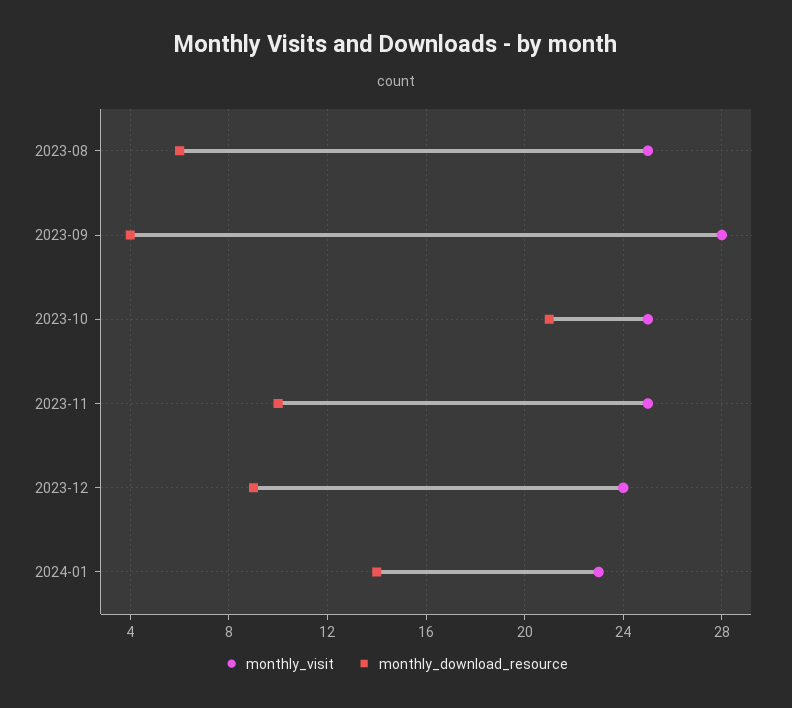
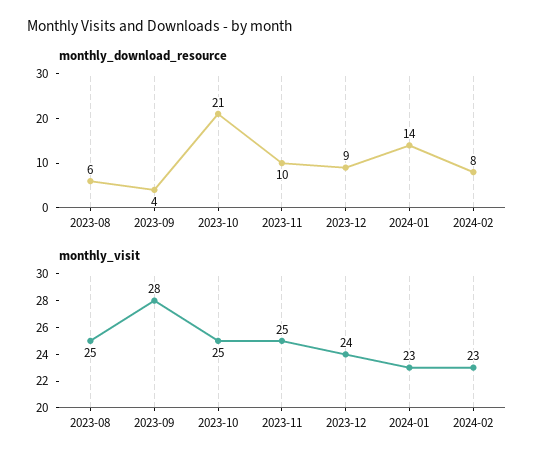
monthly_download_resource, 2024-02: none -> 8
monthly_visit, 2024-02: none -> 23

